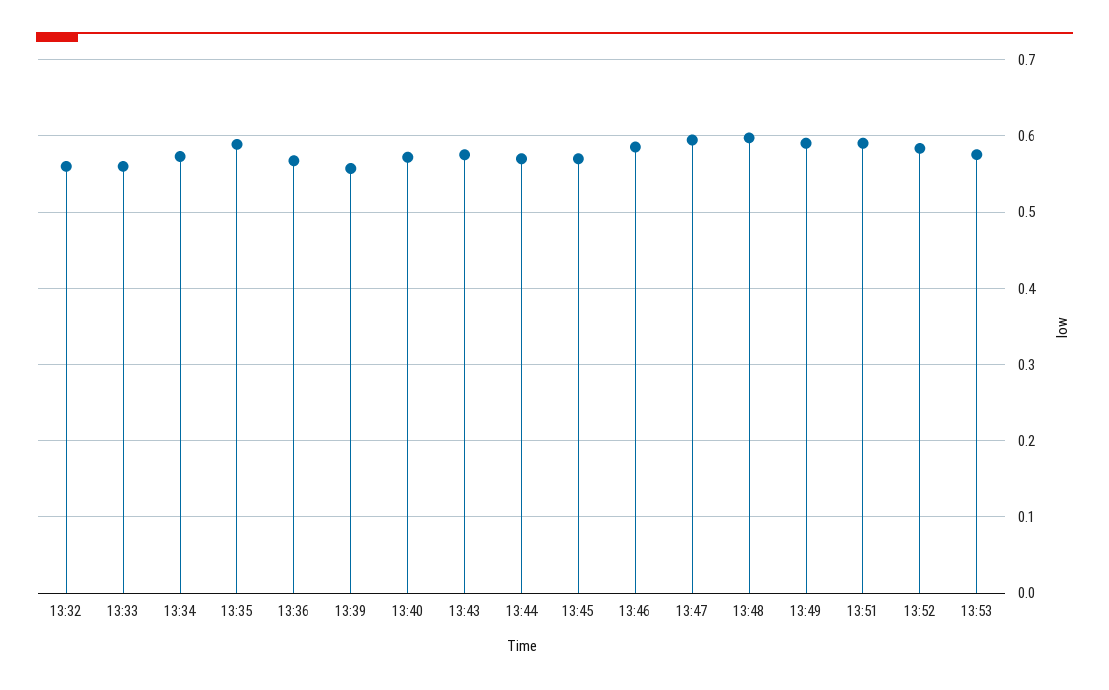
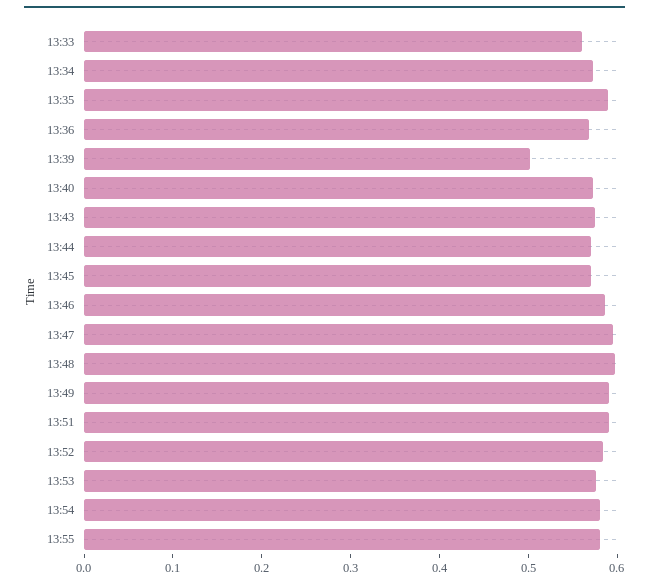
13:32: 0.56 -> none
13:39: 0.56 -> 0.5
13:54: none -> 0.58
13:55: none -> 0.58

